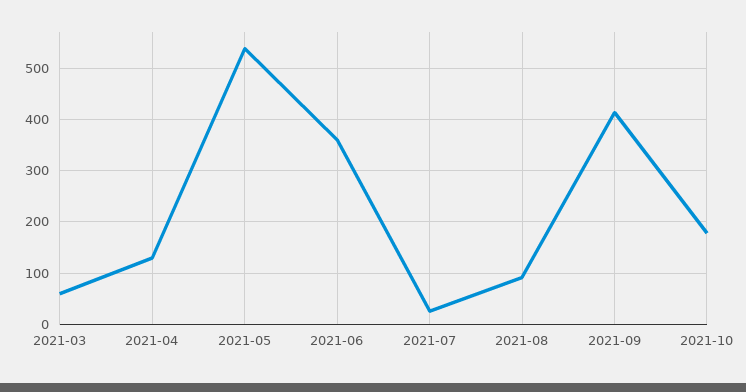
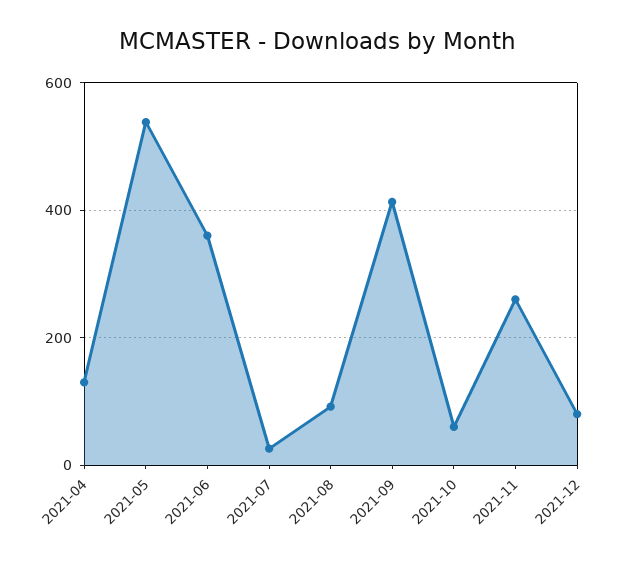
2021-03: 60 -> none
2021-10: 180 -> 60
2021-11: none -> 260
2021-12: none -> 80

